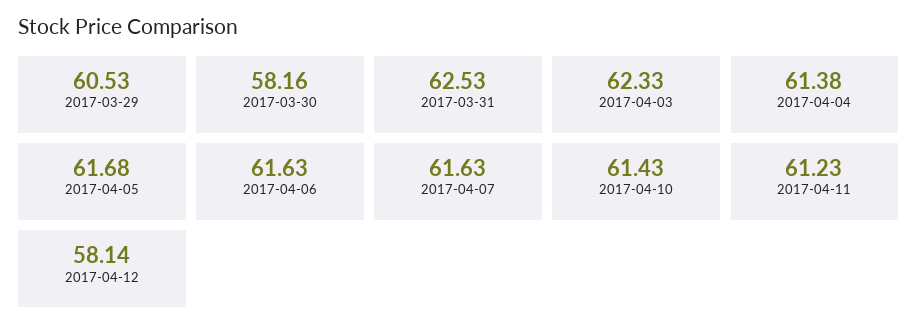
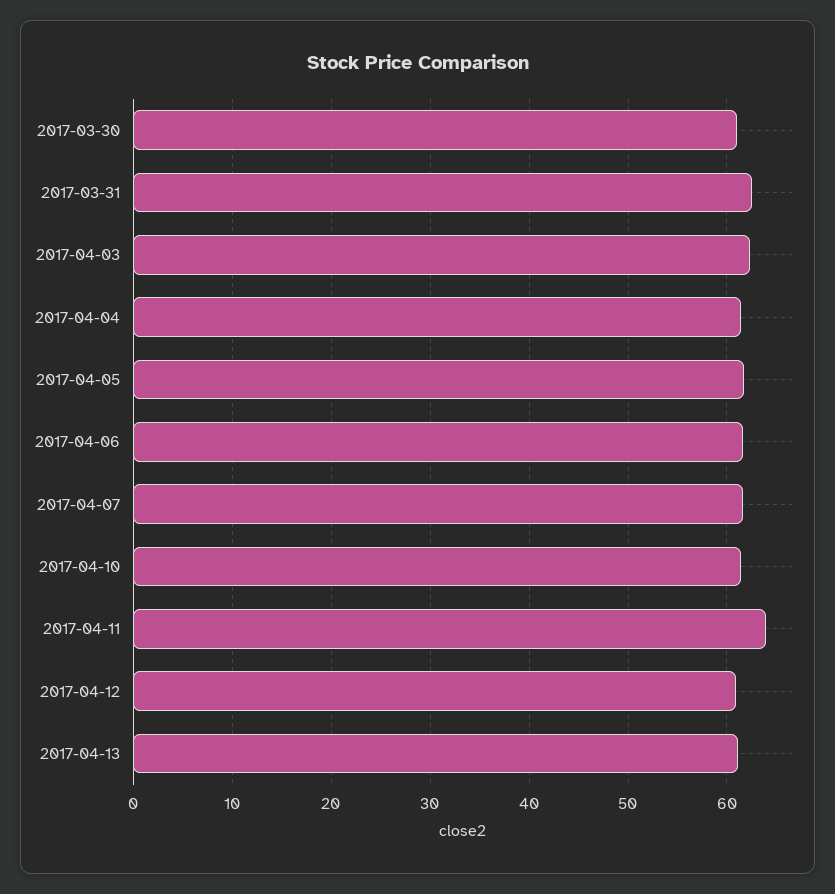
2017-03-29: 60.53 -> none
2017-03-30: 58.16 -> 61
2017-04-11: 61.23 -> 64
2017-04-12: 58.14 -> 61
2017-04-13: none -> 61

